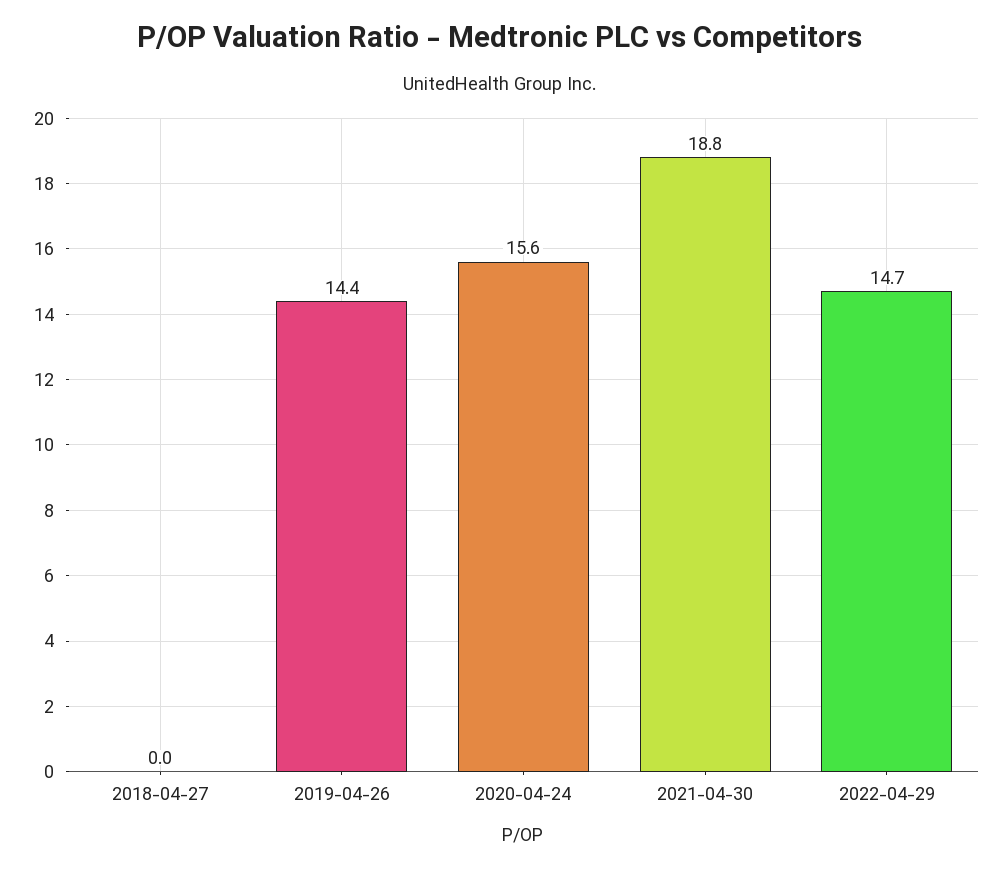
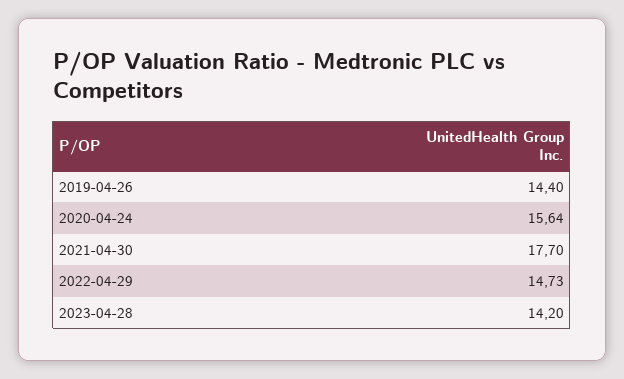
2018-04-27: 0 -> none
2021-04-30: 18.8 -> 17.7
2023-04-28: none -> 14.2

